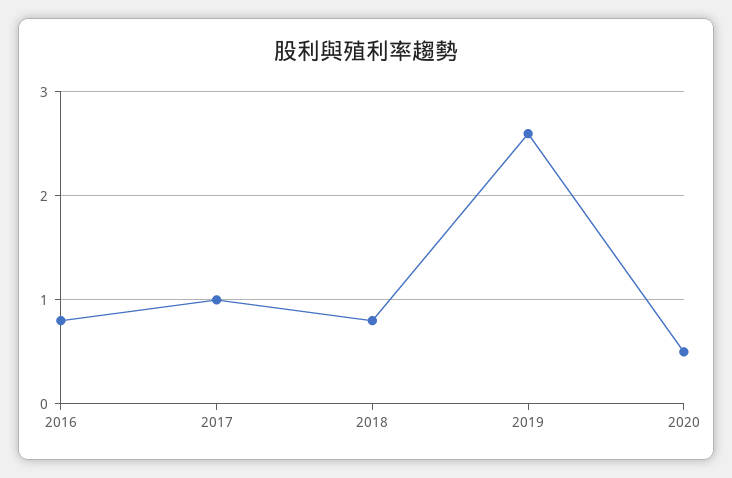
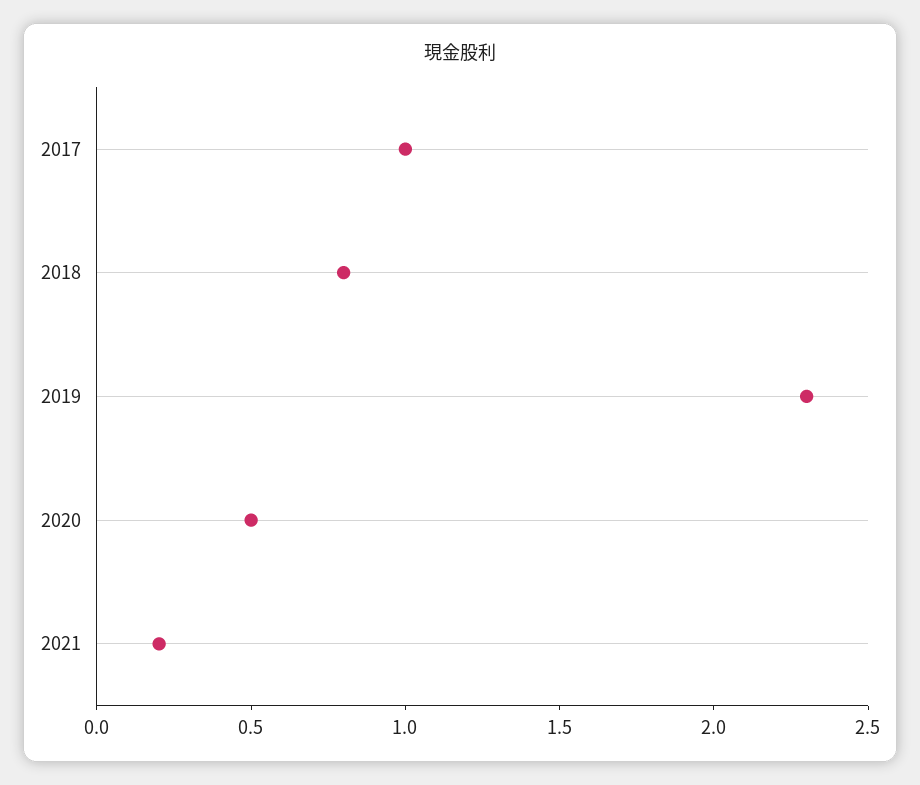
2016: 0.8 -> none
2019: 2.6 -> 2.3
2021: none -> 0.2

